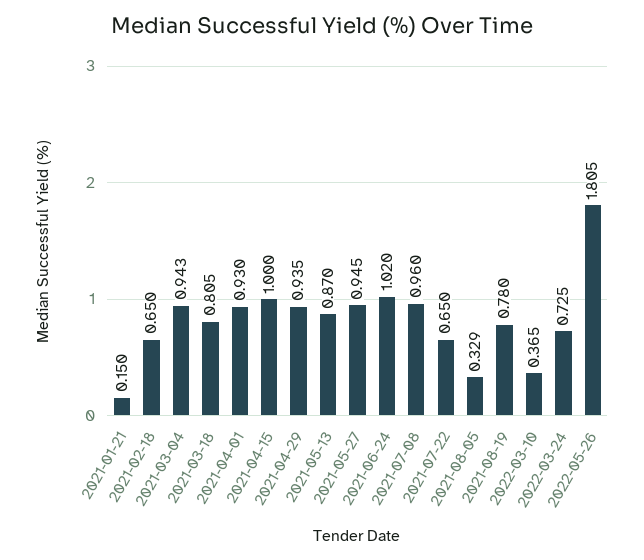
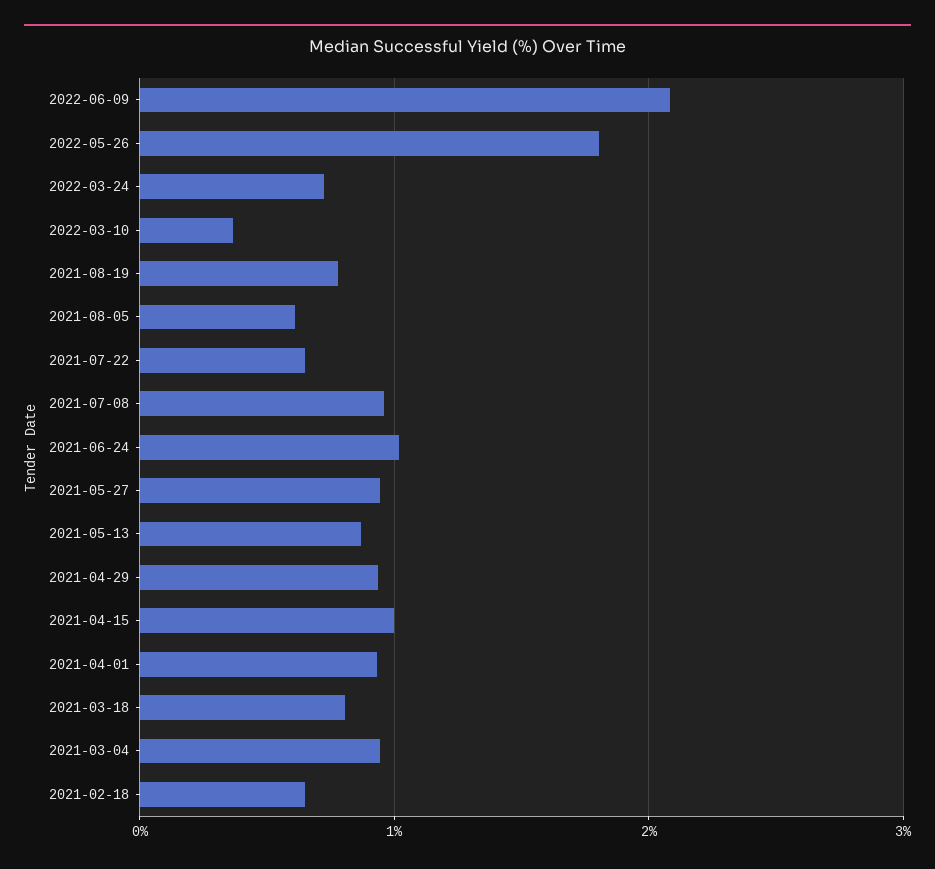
2021-01-21: 0.15 -> none
2021-08-05: 0.329 -> 0.6
2022-06-09: none -> 2.1

